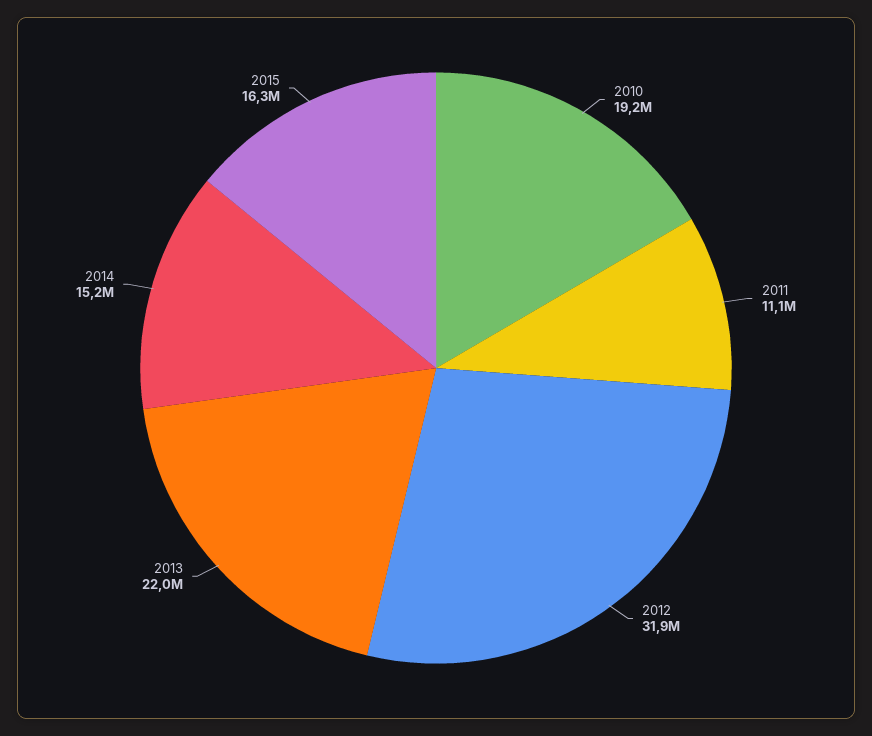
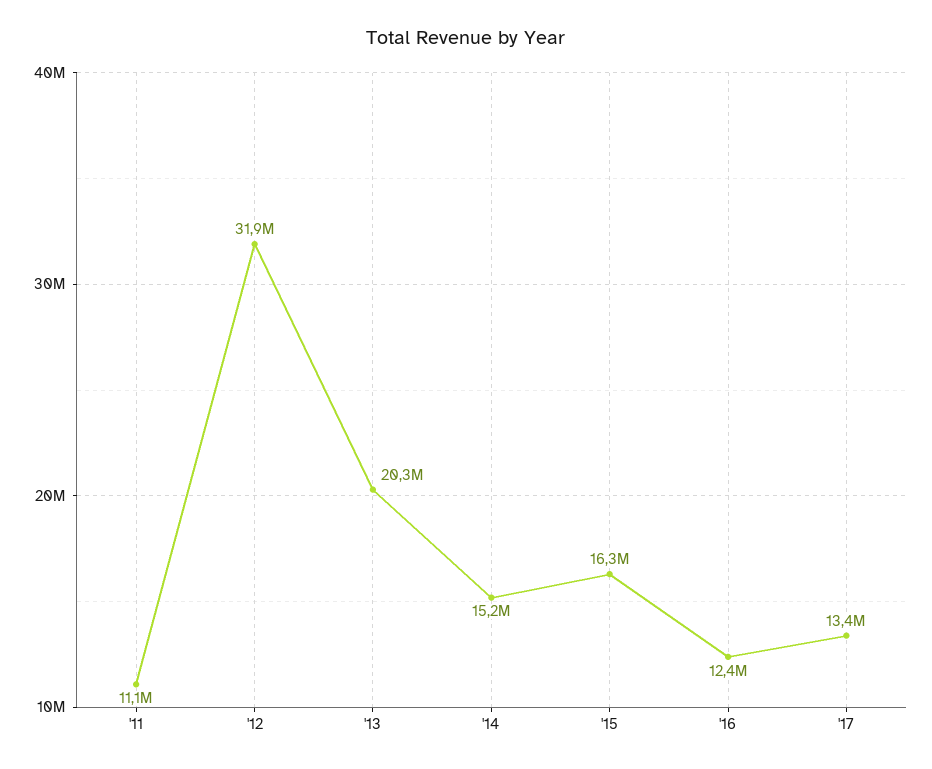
2010: 19200000 -> none
2013: 22000000 -> 20300000
'16: none -> 12400000
'17: none -> 13400000

